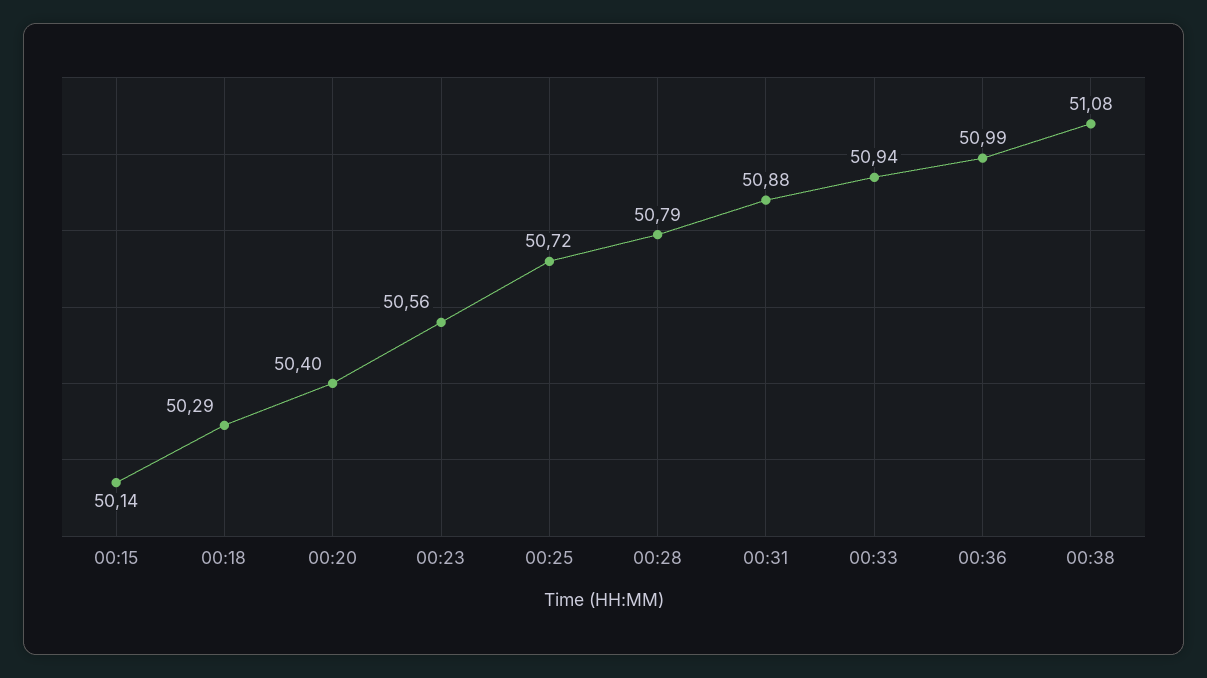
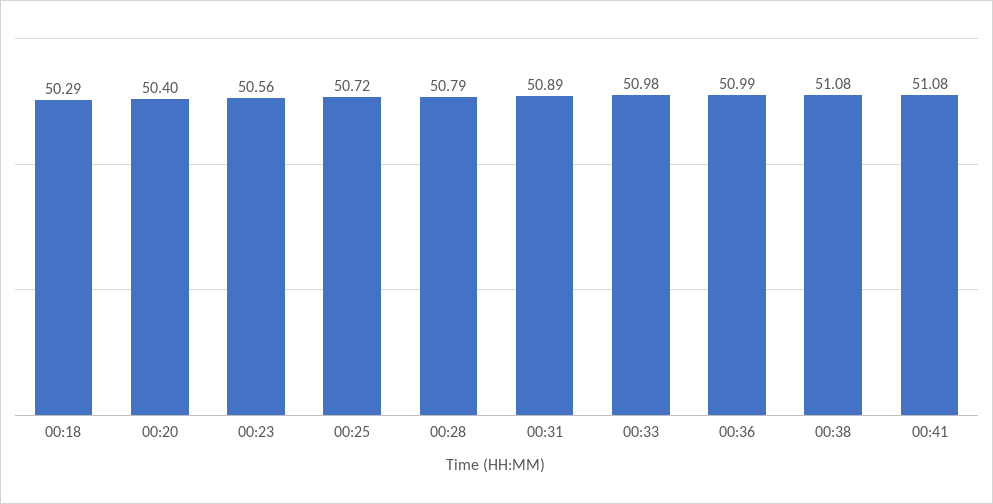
00:15: 50.14 -> none
00:31: 50.88 -> 50.89
00:33: 50.94 -> 50.98
00:41: none -> 51.08

